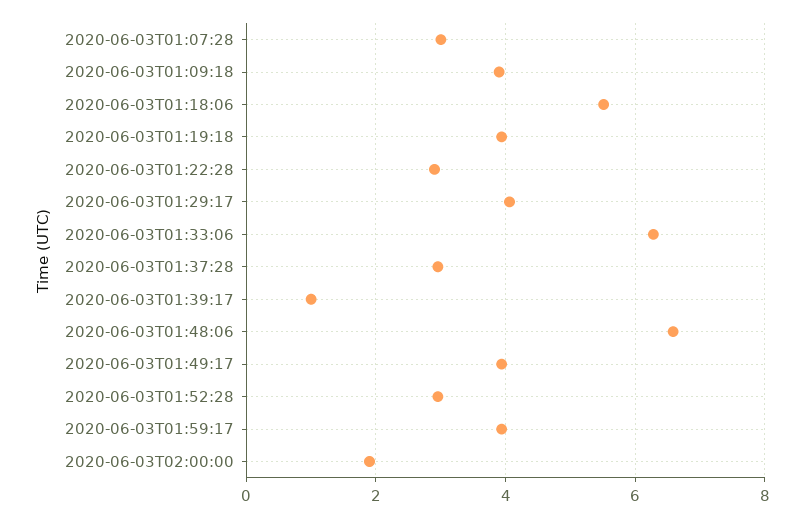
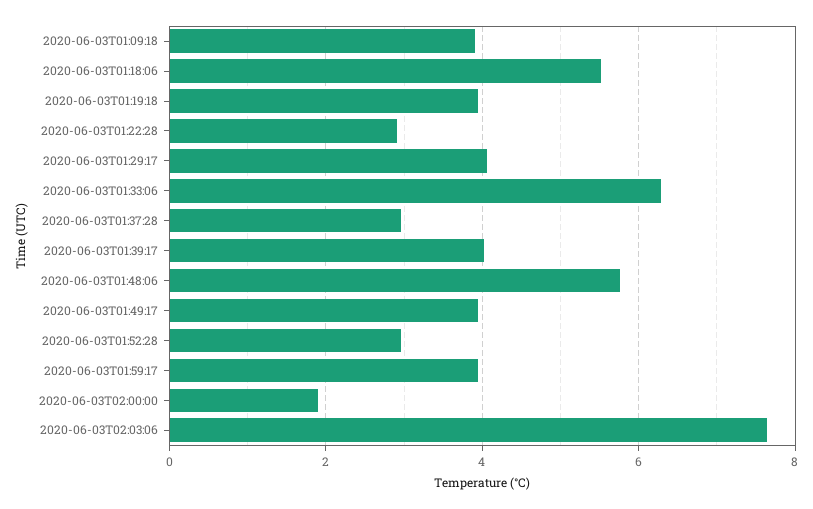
2020-06-03T01:07:28: 3 -> none
2020-06-03T01:39:17: 1 -> 4
2020-06-03T01:48:06: 6.6 -> 5.8
2020-06-03T02:03:06: none -> 7.6

